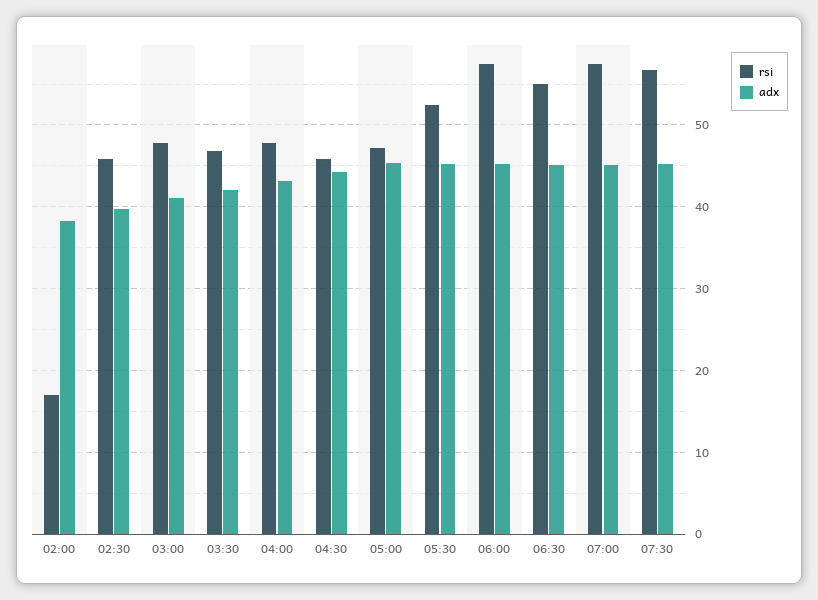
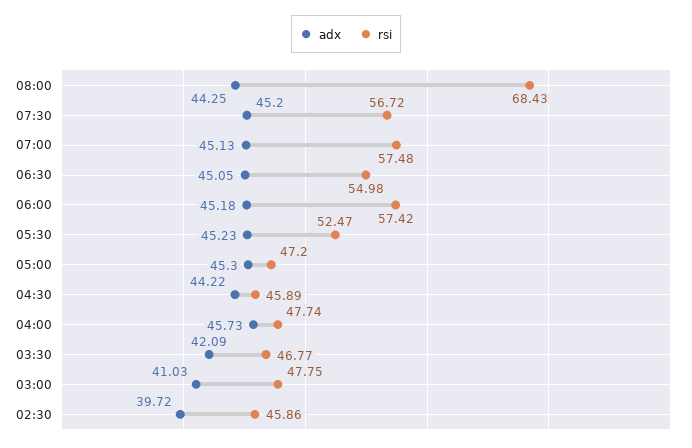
rsi, 02:00: 17 -> none
adx, 02:00: 38 -> none
adx, 04:00: 43 -> 45.73
adx, 08:00: none -> 44.25
rsi, 08:00: none -> 68.43

